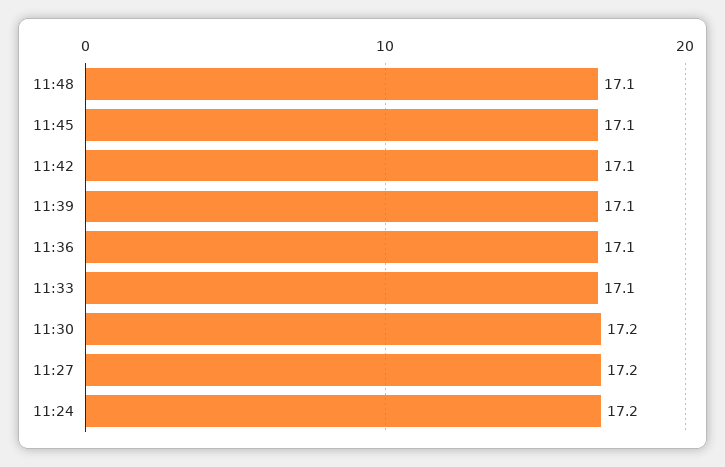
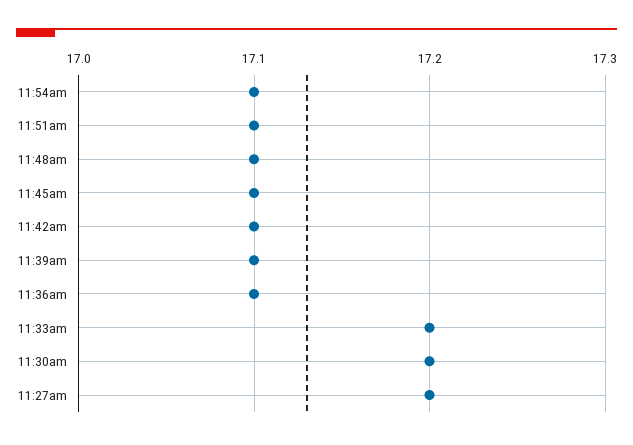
11:33: 17.1 -> 17.2
11:24: 17.2 -> none
11:54am: none -> 17.1
11:51am: none -> 17.1

